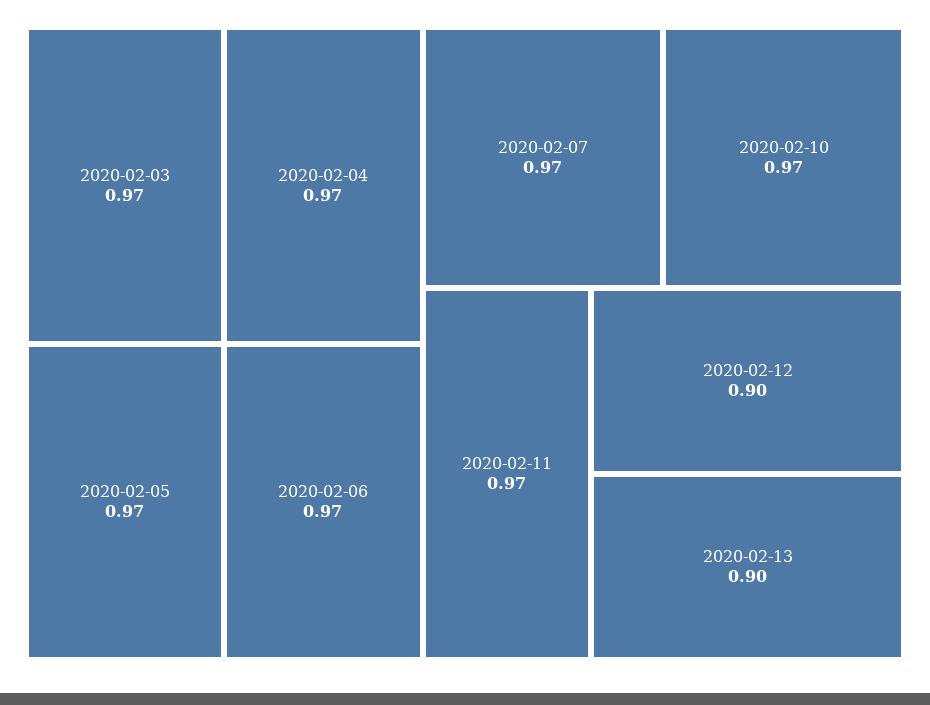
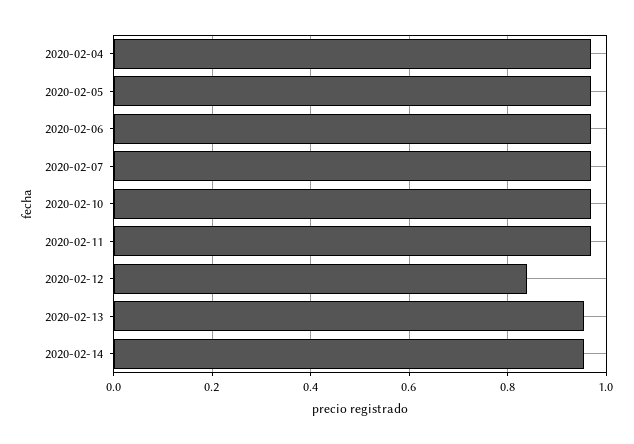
2020-02-03: 0.97 -> none
2020-02-12: 0.9 -> 0.84
2020-02-13: 0.9 -> 0.96
2020-02-14: none -> 0.96

